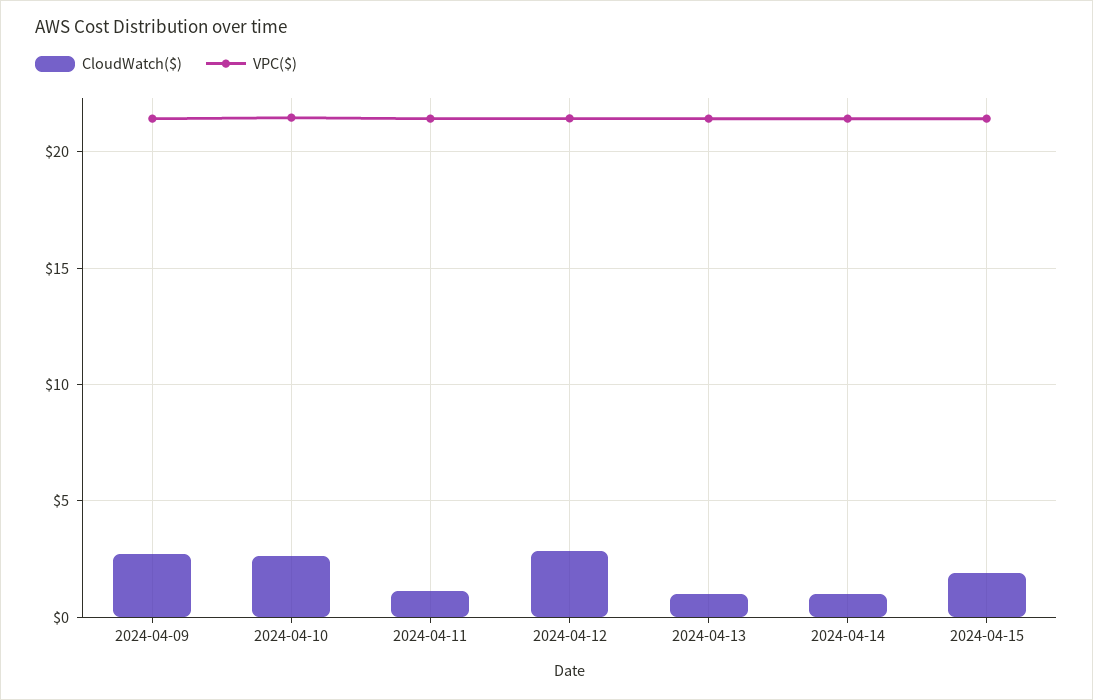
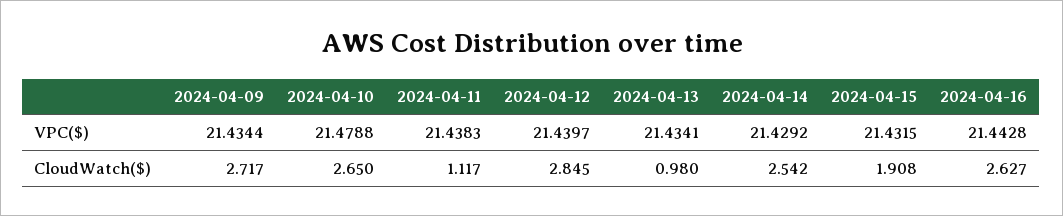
CloudWatch($), 2024-04-14: 1 -> 2.542
VPC($), 2024-04-16: none -> 21.4428
CloudWatch($), 2024-04-16: none -> 2.627

